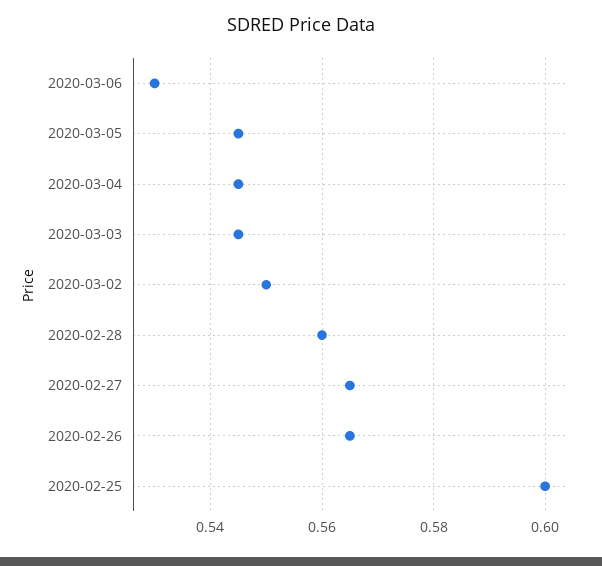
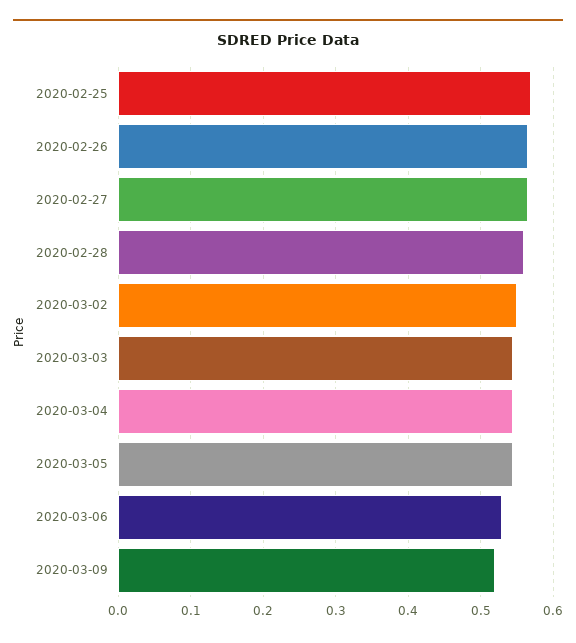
2020-02-25: 0.6 -> 0.57
2020-03-09: none -> 0.52

